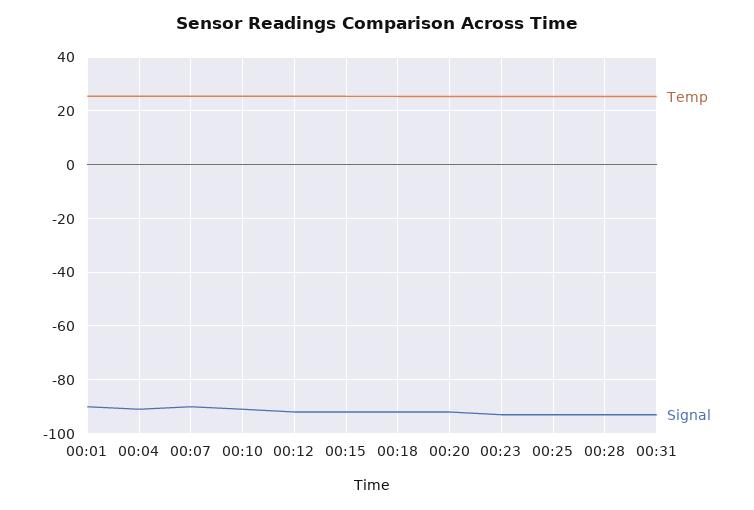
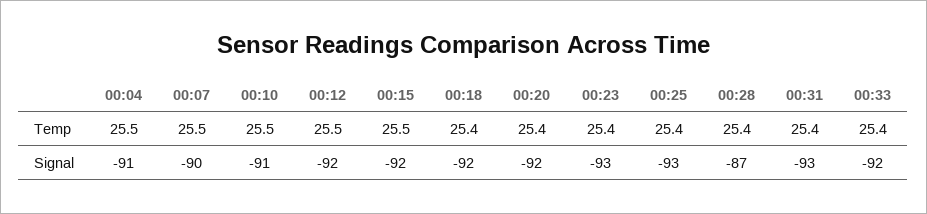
Temp, 00:01: 25 -> none
Signal, 00:01: -90 -> none
Signal, 00:28: -92.5 -> -87
Temp, 00:33: none -> 25.4
Signal, 00:33: none -> -92

